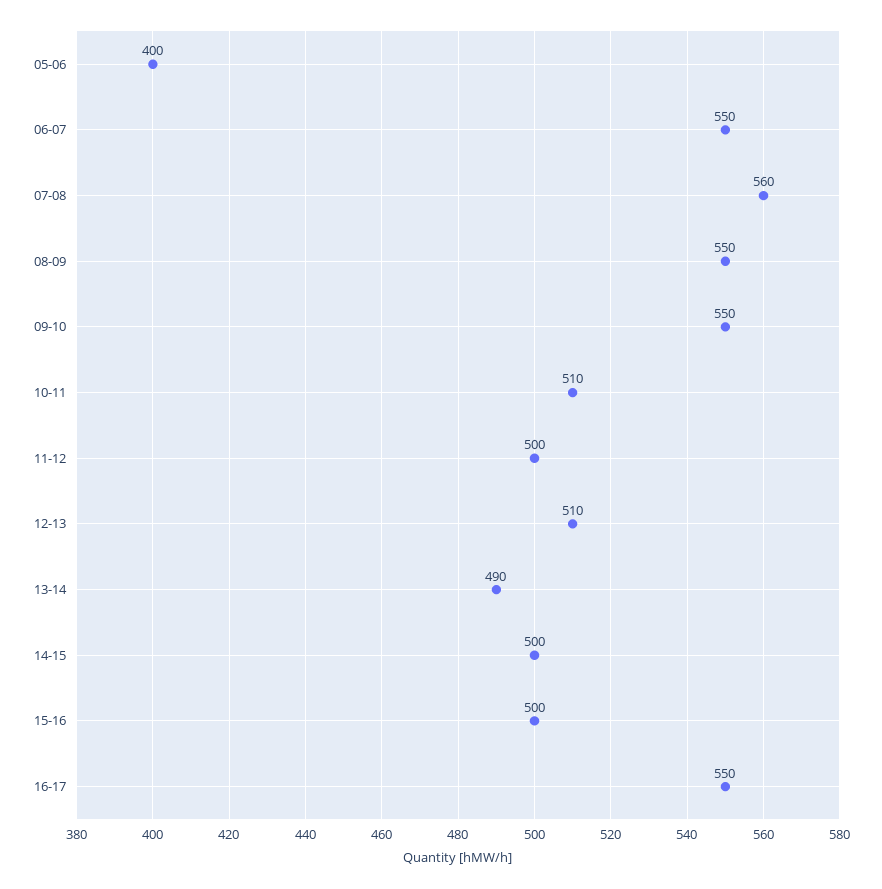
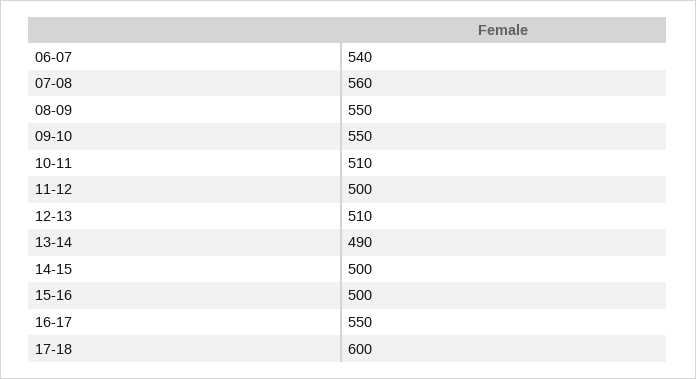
05-06: 400 -> none
06-07: 550 -> 540
17-18: none -> 600

